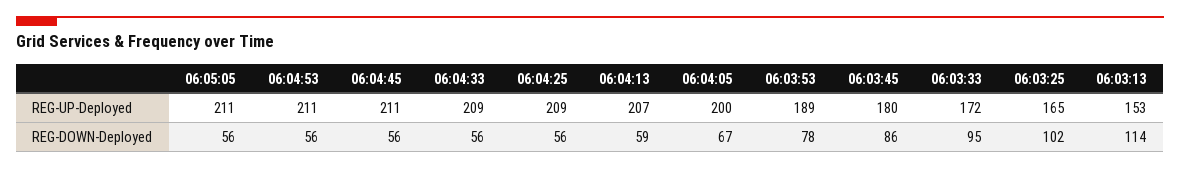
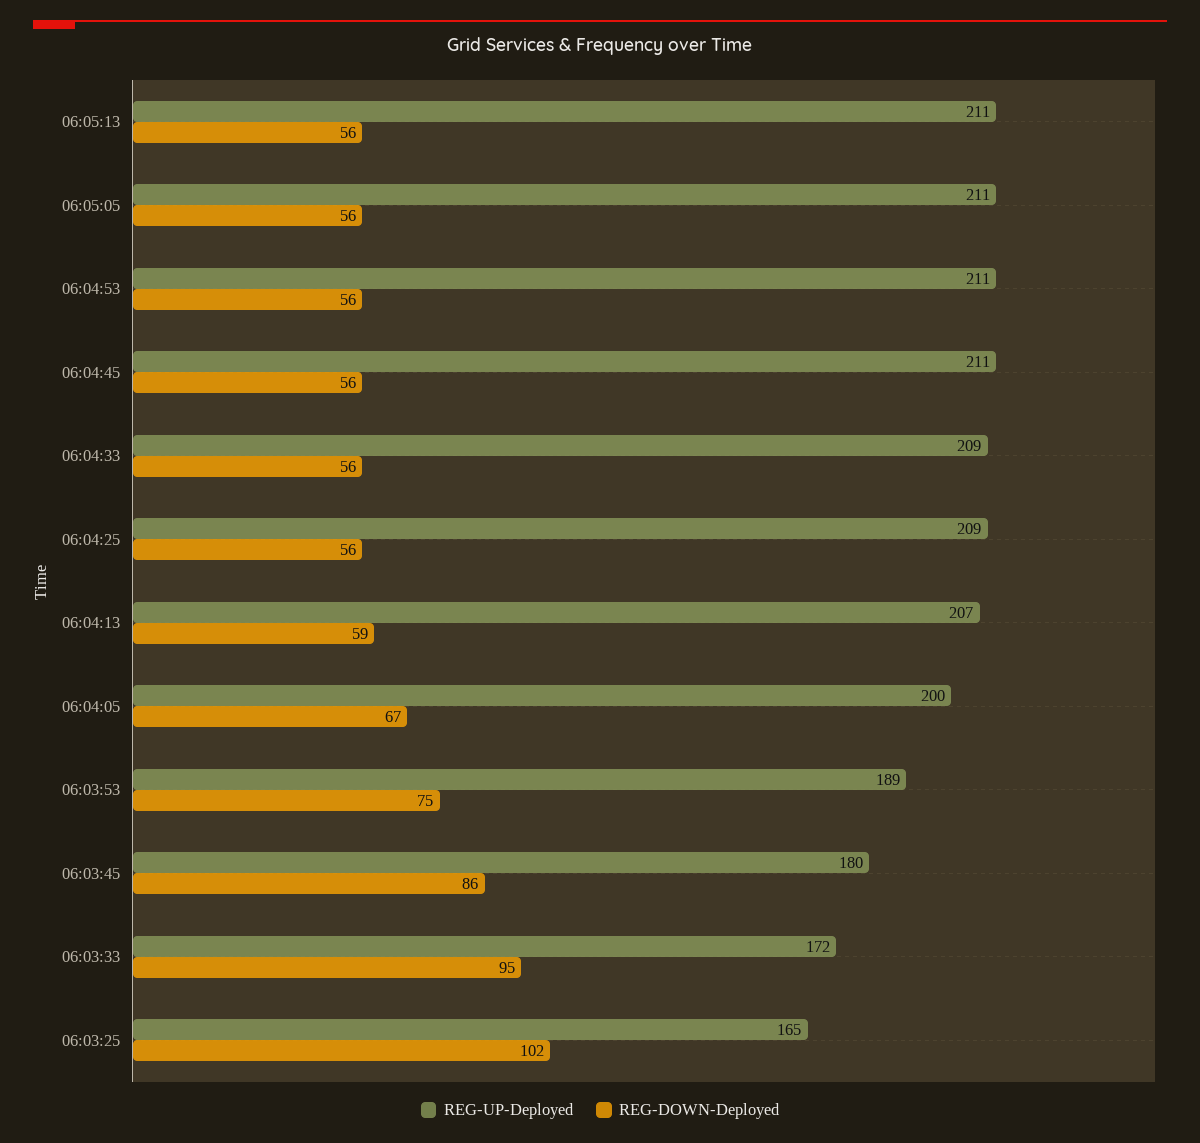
REG-UP-Deployed, 06:03:13: 153 -> none
REG-DOWN-Deployed, 06:03:53: 78 -> 75
REG-DOWN-Deployed, 06:03:13: 114 -> none
REG-UP-Deployed, 06:05:13: none -> 211
REG-DOWN-Deployed, 06:05:13: none -> 56

